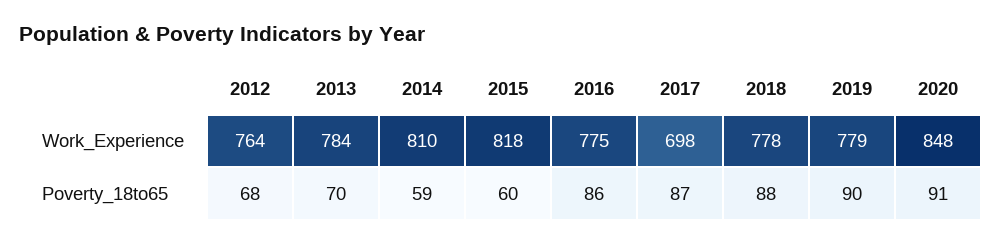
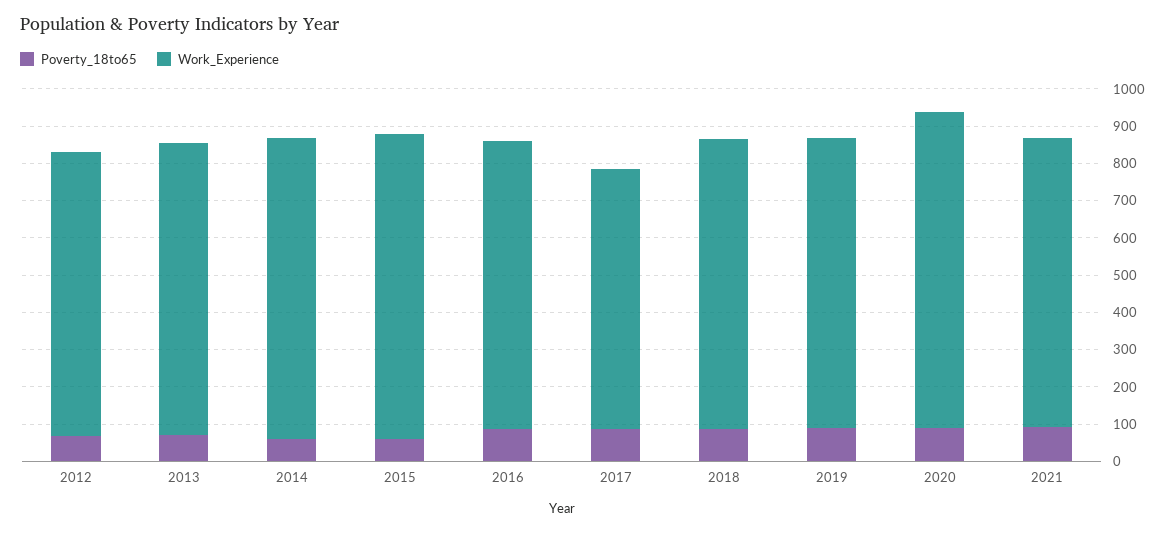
Poverty_18to65, 2021: none -> 100
Work_Experience, 2021: none -> 775

